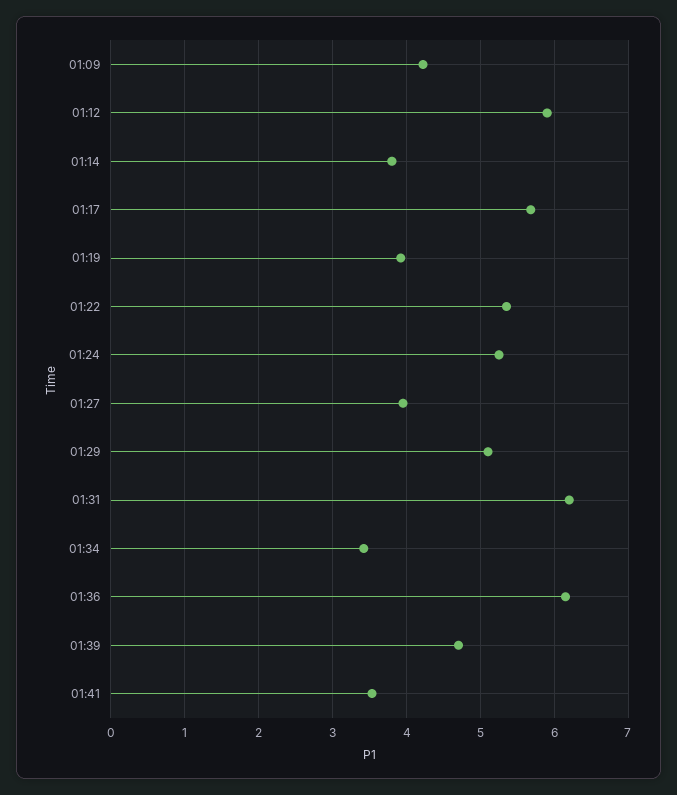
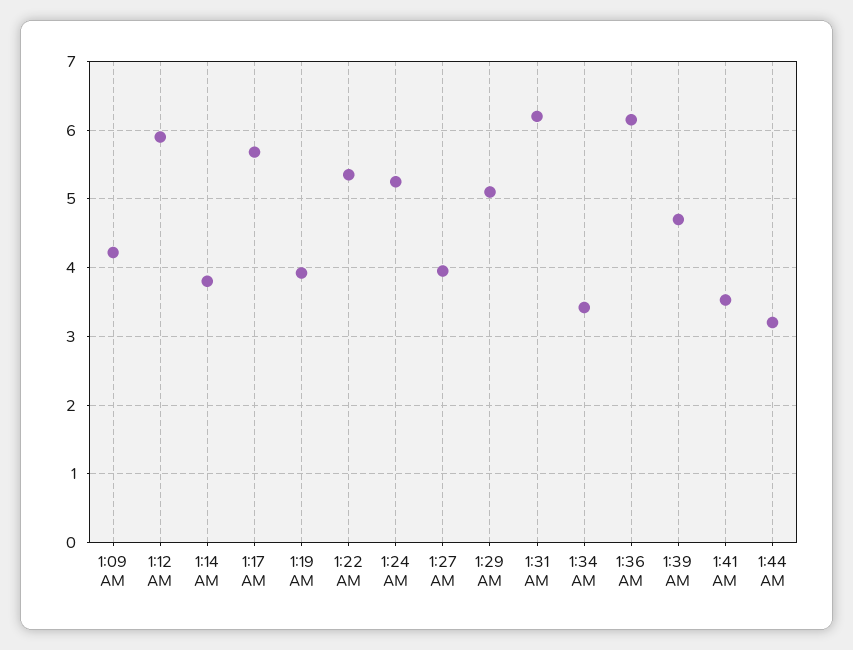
1:44 AM: none -> 3.2

